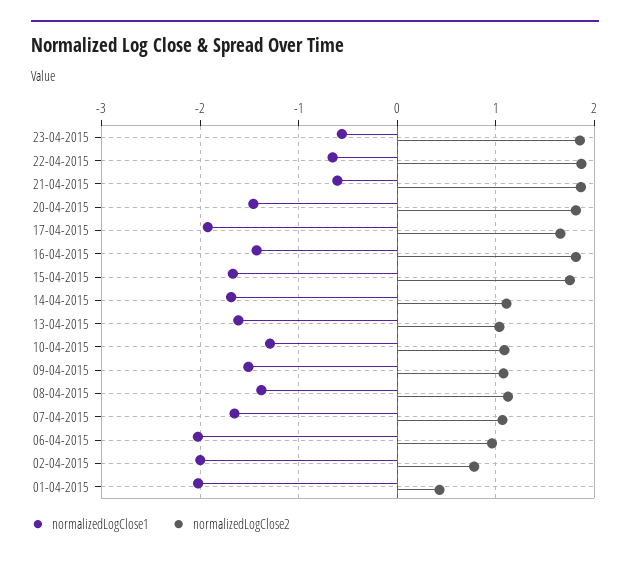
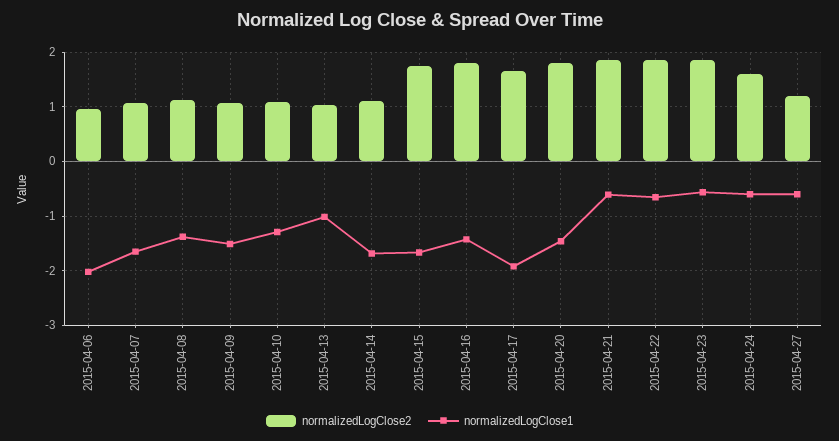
normalizedLogClose1, 13-04-2015: -1.6 -> -1
normalizedLogClose1, 02-04-2015: -2 -> none
normalizedLogClose2, 02-04-2015: 0.8 -> none
normalizedLogClose1, 01-04-2015: -2 -> none
normalizedLogClose2, 01-04-2015: 0.4 -> none
normalizedLogClose2, 2015-04-24: none -> 1.6
normalizedLogClose1, 2015-04-24: none -> -0.6
normalizedLogClose2, 2015-04-27: none -> 1.2
normalizedLogClose1, 2015-04-27: none -> -0.6

